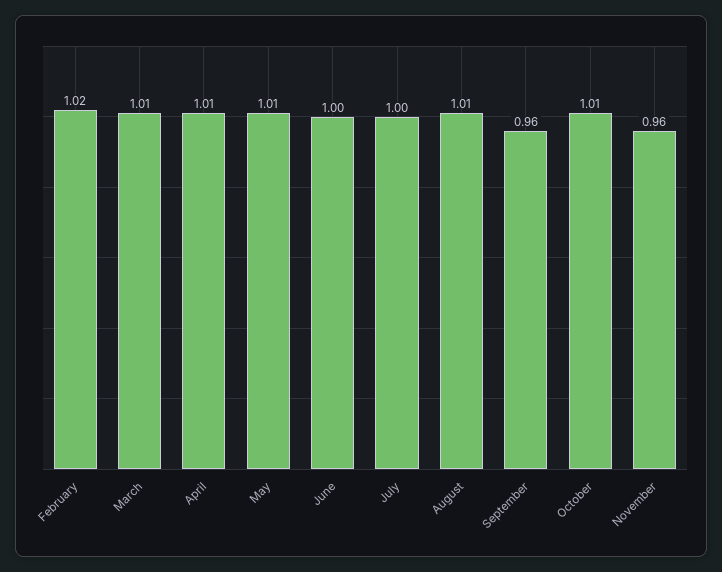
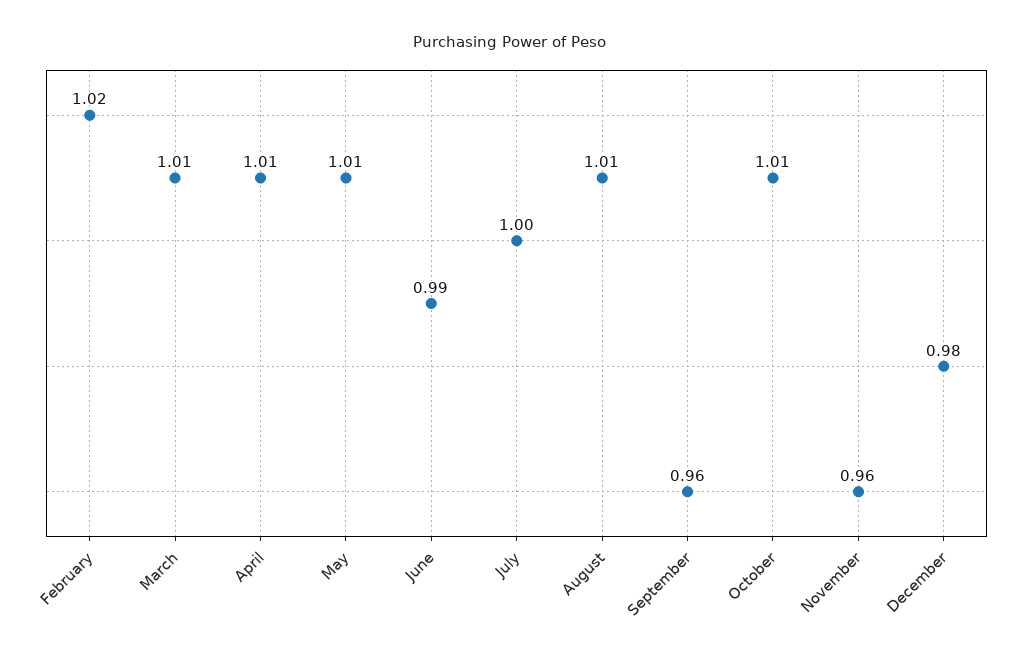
June: 1 -> 0.99
December: none -> 0.98

